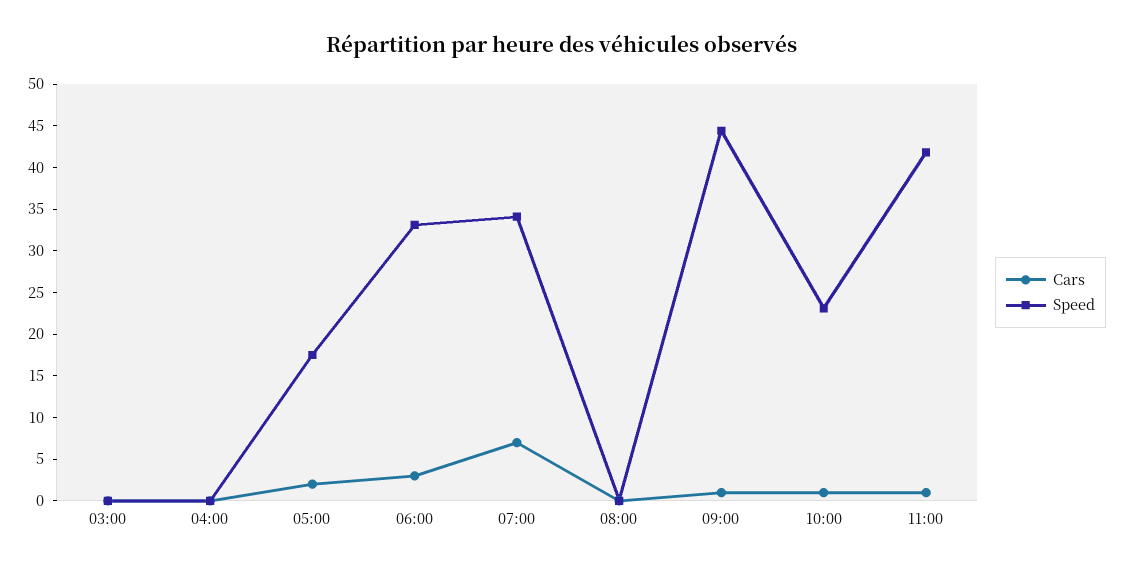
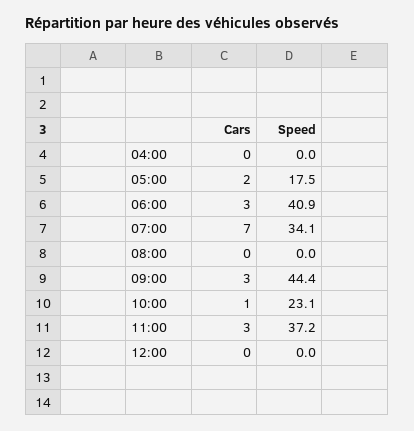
Cars, 03:00: 0 -> none
Speed, 03:00: 0 -> none
Speed, 06:00: 33 -> 40.9
Cars, 09:00: 1 -> 3
Cars, 11:00: 1 -> 3
Speed, 11:00: 42 -> 37.2
Cars, 12:00: none -> 0
Speed, 12:00: none -> 0

